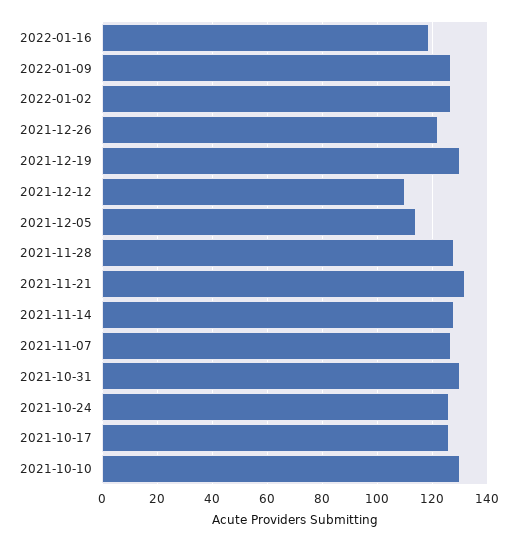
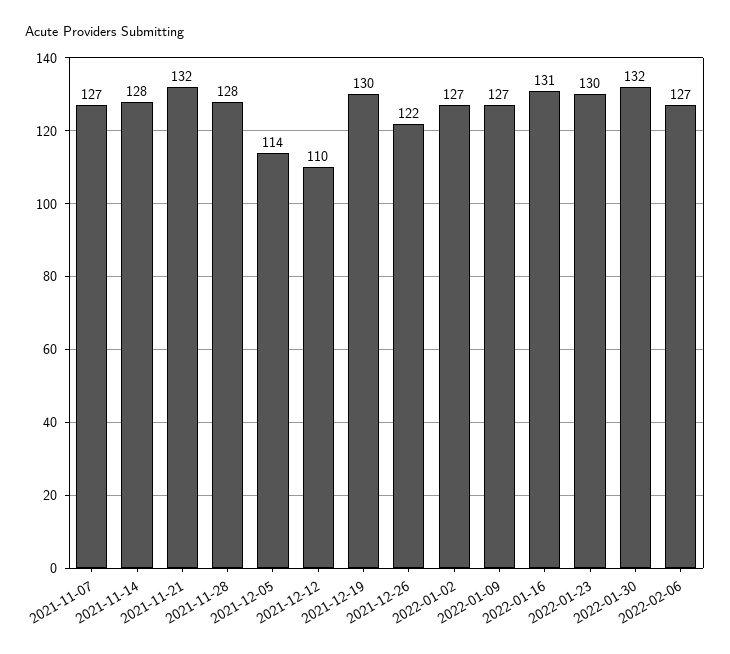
2022-01-16: 120 -> 131
2021-10-31: 130 -> none
2021-10-24: 125 -> none
2021-10-17: 125 -> none
2021-10-10: 130 -> none
2022-01-23: none -> 130
2022-01-30: none -> 132
2022-02-06: none -> 127

